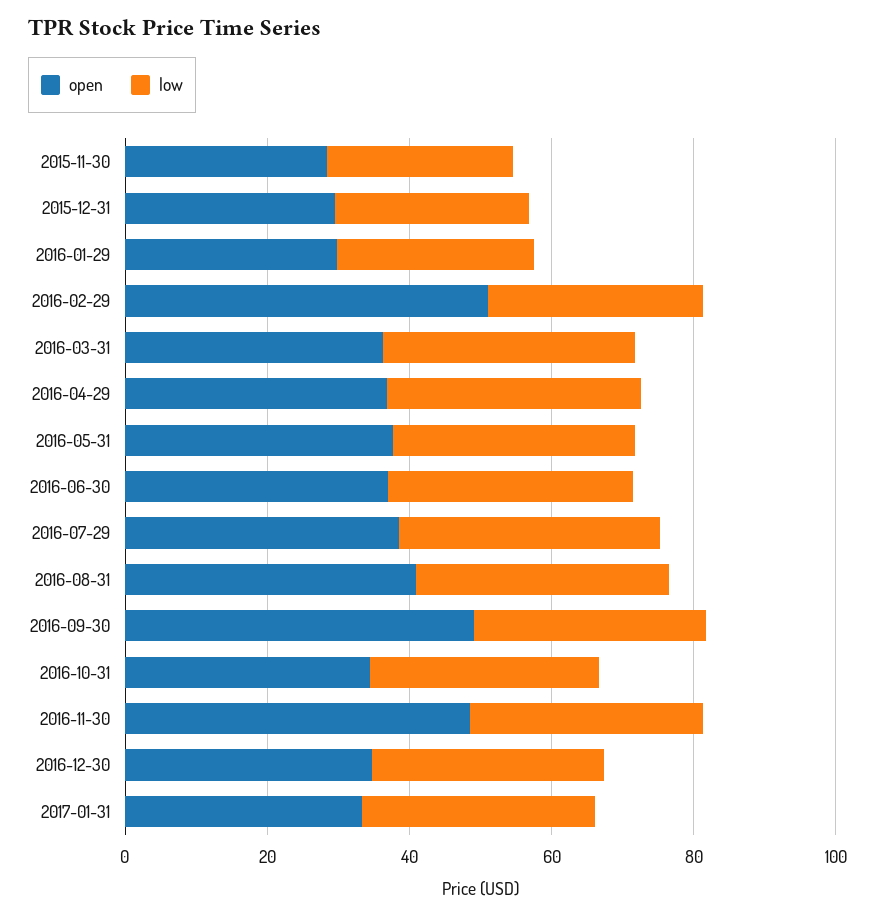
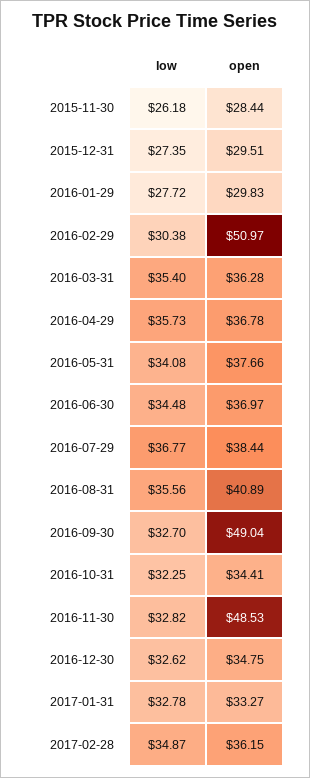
low, 2017-02-28: none -> 34.87
open, 2017-02-28: none -> 36.15

